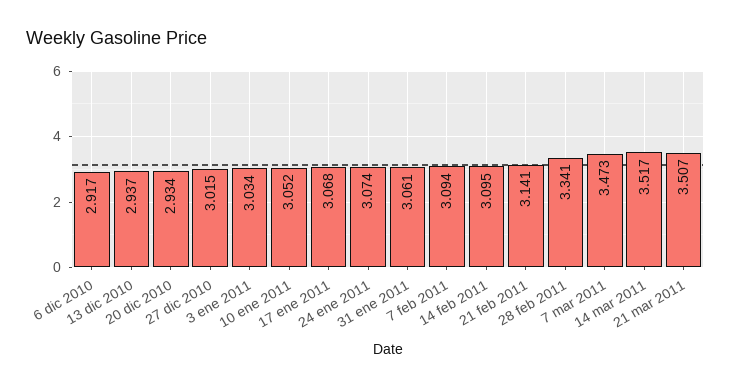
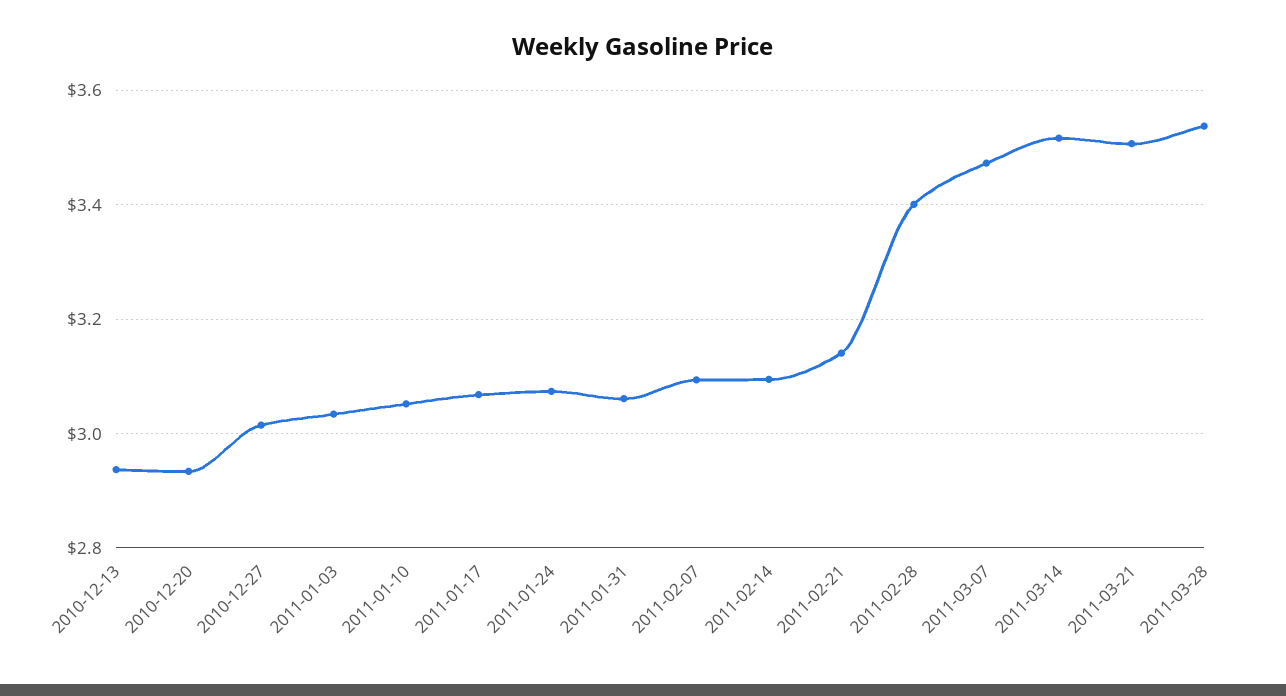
6 dic 2010: 2.917 -> none
28 feb 2011: 3.341 -> 3.4
2011-03-28: none -> 3.54

